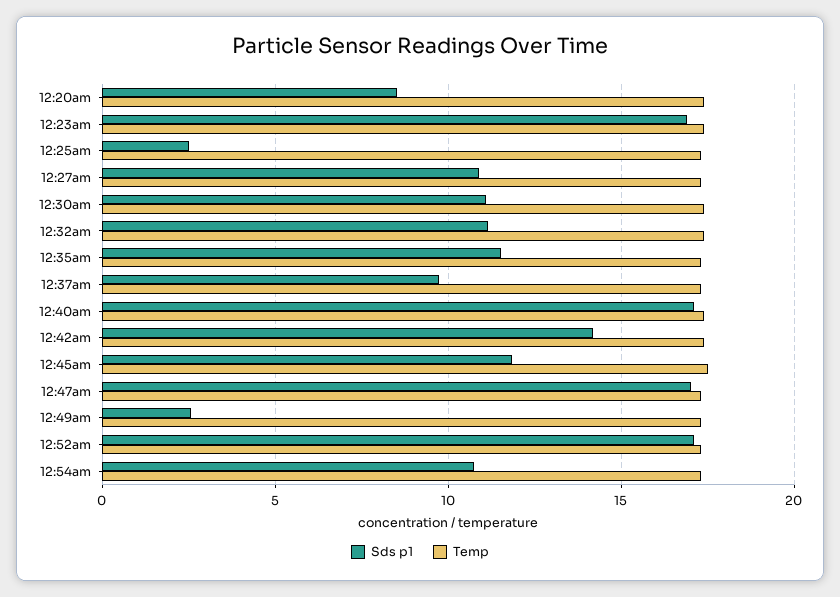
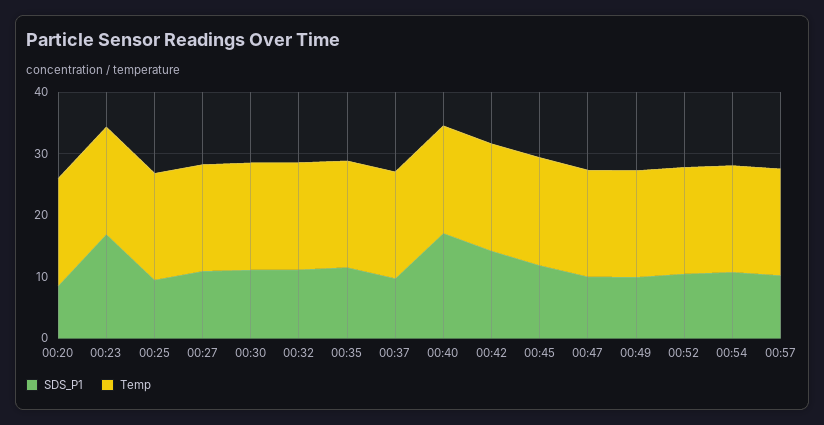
Sds p1, 12:25am: 2.5 -> 10
Sds p1, 12:47am: 17 -> 10
Sds p1, 12:49am: 2.5 -> 10
Sds p1, 12:52am: 17 -> 10
Sds p1, 00:57: none -> 10
Temp, 00:57: none -> 18

